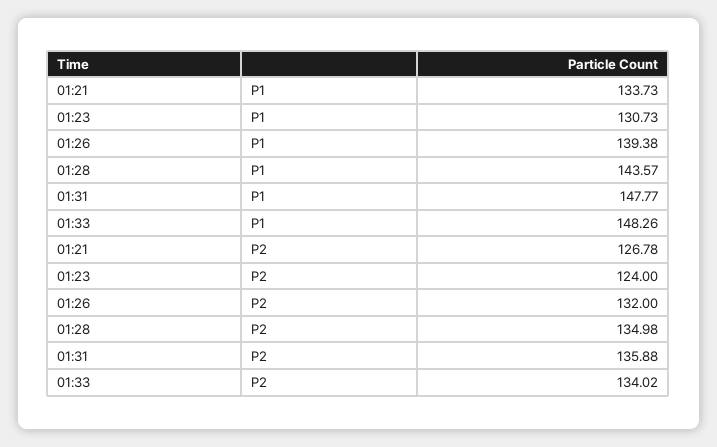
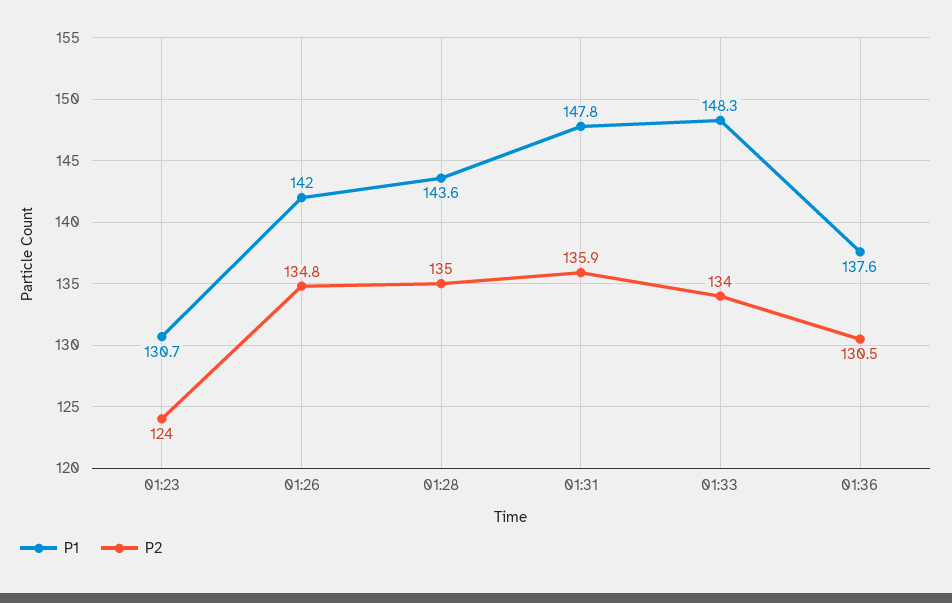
P1, 01:21: 133.73 -> none
P1, 01:26: 139.38 -> 142
P2, 01:21: 126.78 -> none
P2, 01:26: 132 -> 134.8
P1, 01:36: none -> 137.6
P2, 01:36: none -> 130.5

